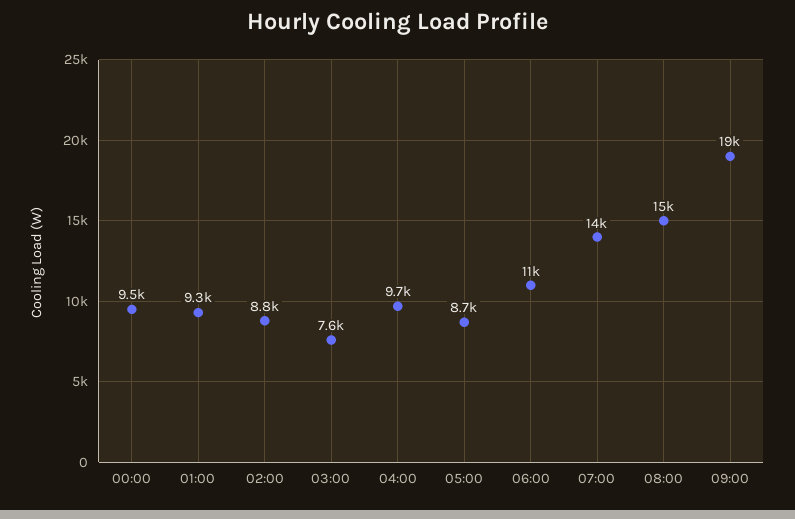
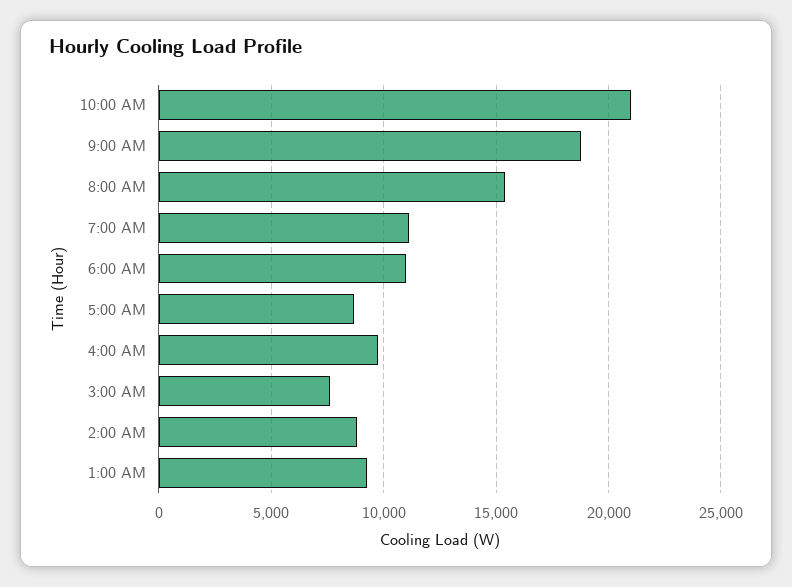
00:00: 9500 -> none
07:00: 14000 -> 11000
10:00 AM: none -> 21000

